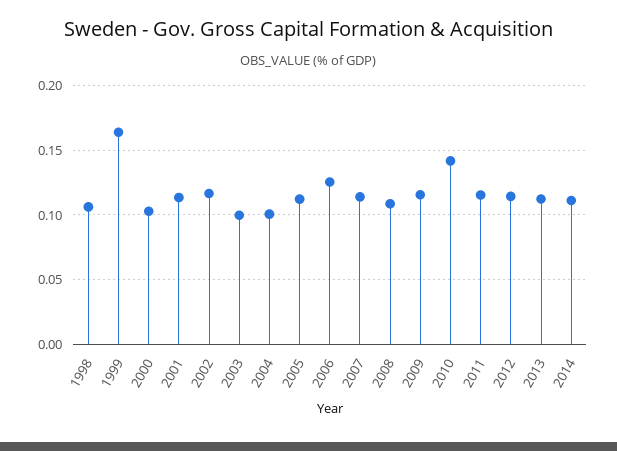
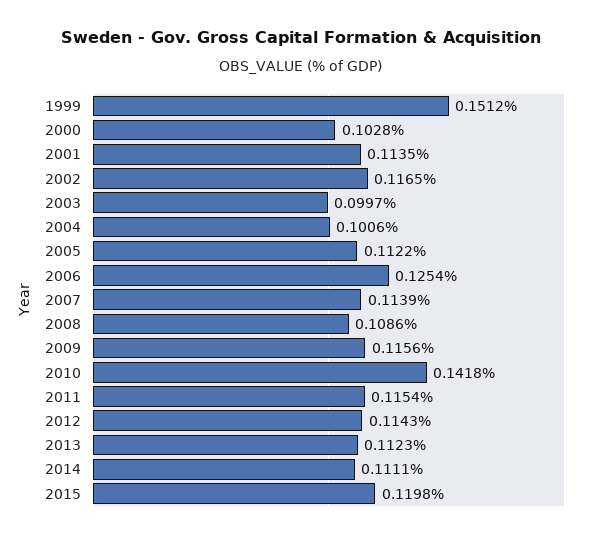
1998: 0.105 -> none
1999: 0.165 -> 0.1512
2015: none -> 0.1198

